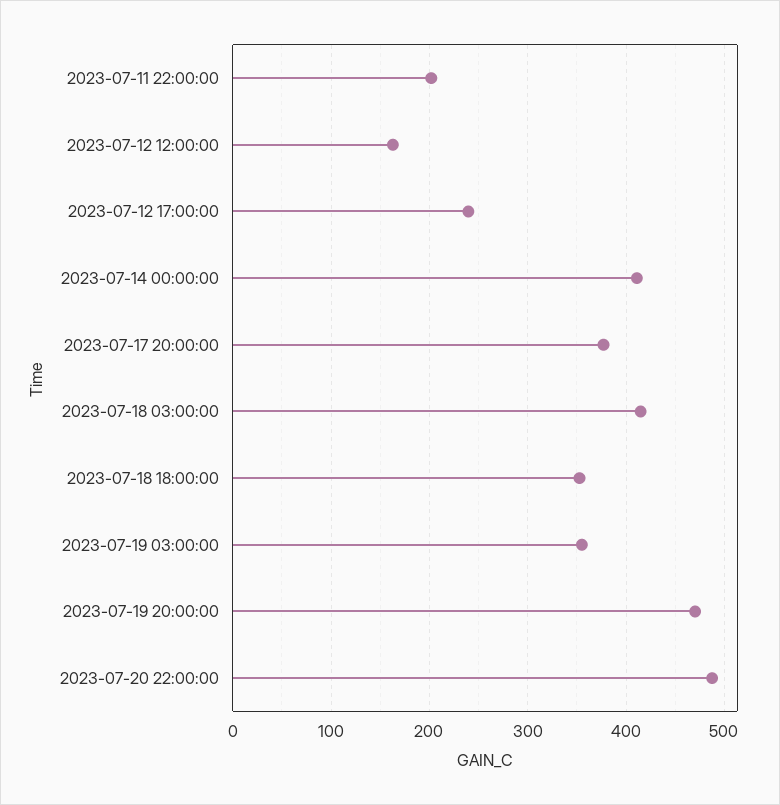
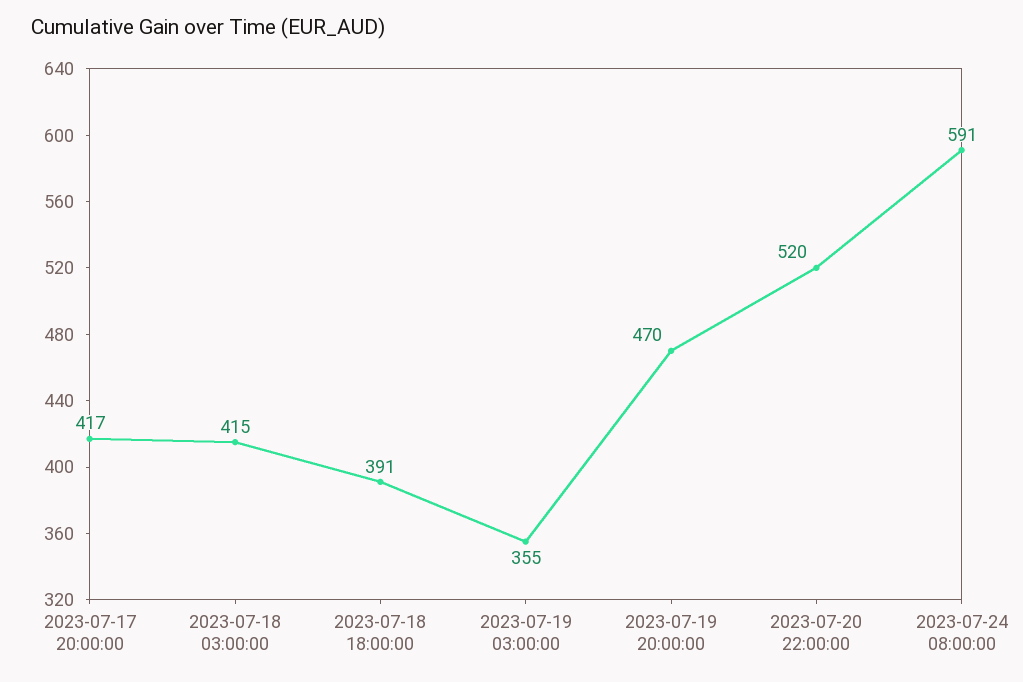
2023-07-11 22:00:00: 200 -> none
2023-07-12 12:00:00: 160 -> none
2023-07-12 17:00:00: 240 -> none
2023-07-14 00:00:00: 410 -> none
2023-07-17 20:00:00: 380 -> 417
2023-07-18 18:00:00: 350 -> 391
2023-07-20 22:00:00: 490 -> 520
2023-07-24 08:00:00: none -> 591

